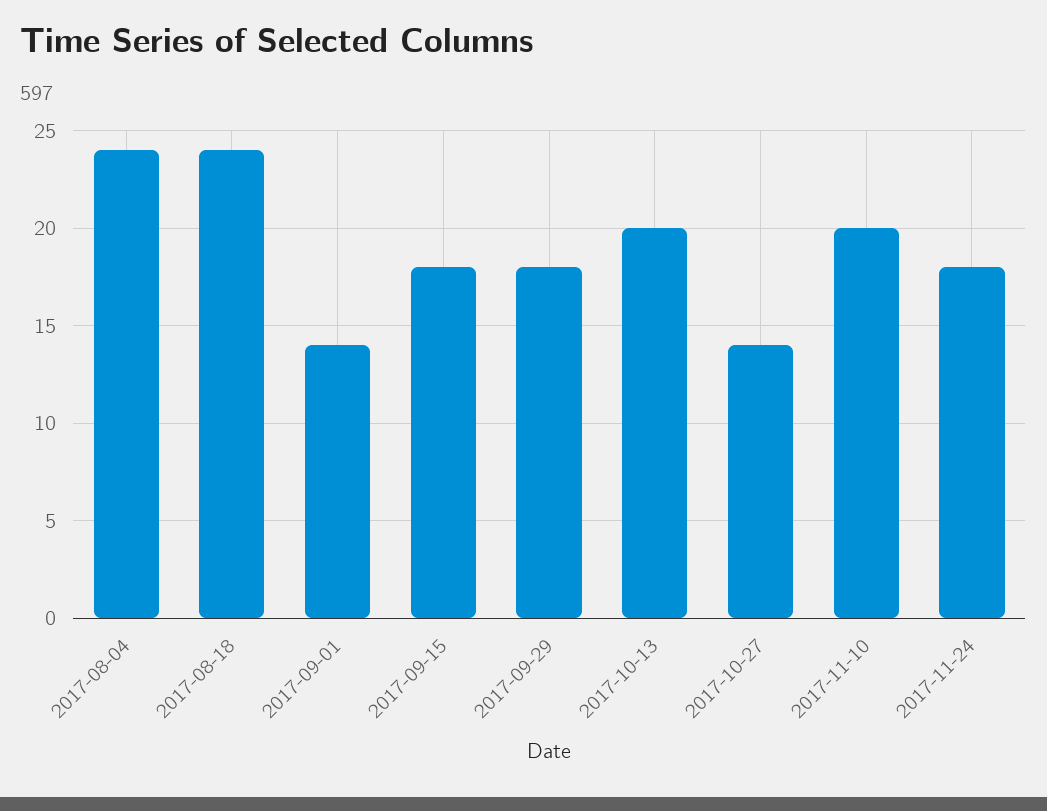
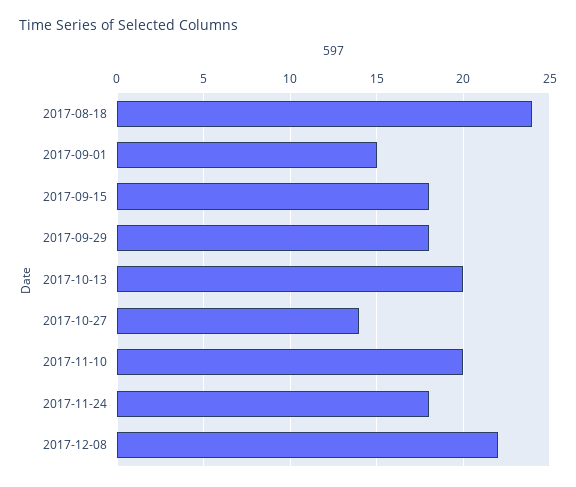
2017-08-04: 24 -> none
2017-09-01: 14 -> 15
2017-12-08: none -> 22

